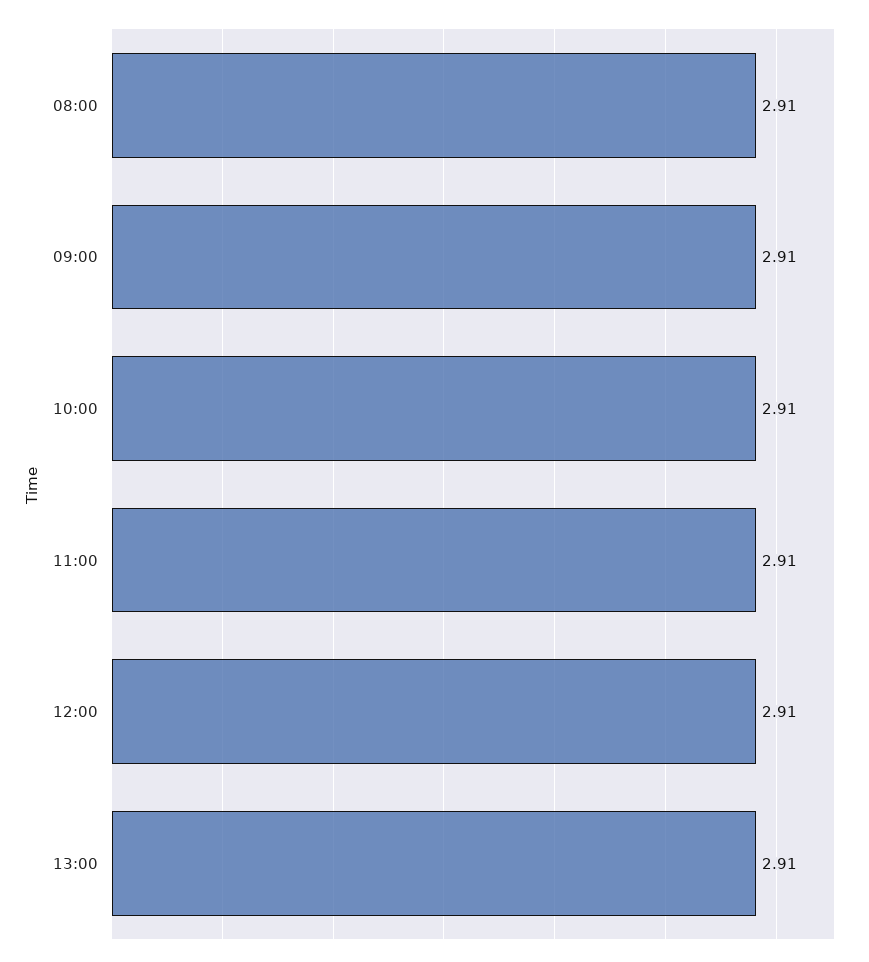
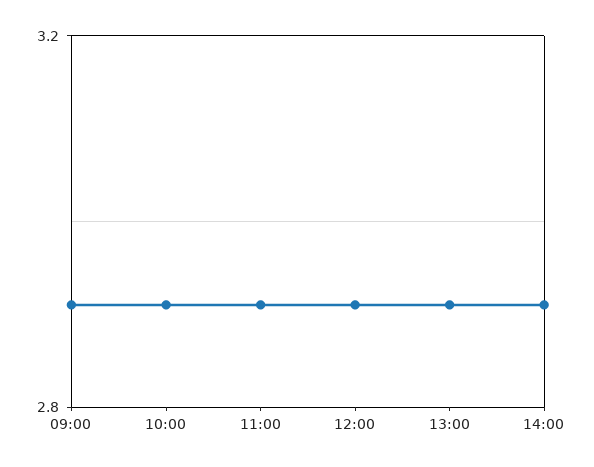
08:00: 2.91 -> none
14:00: none -> 2.9

